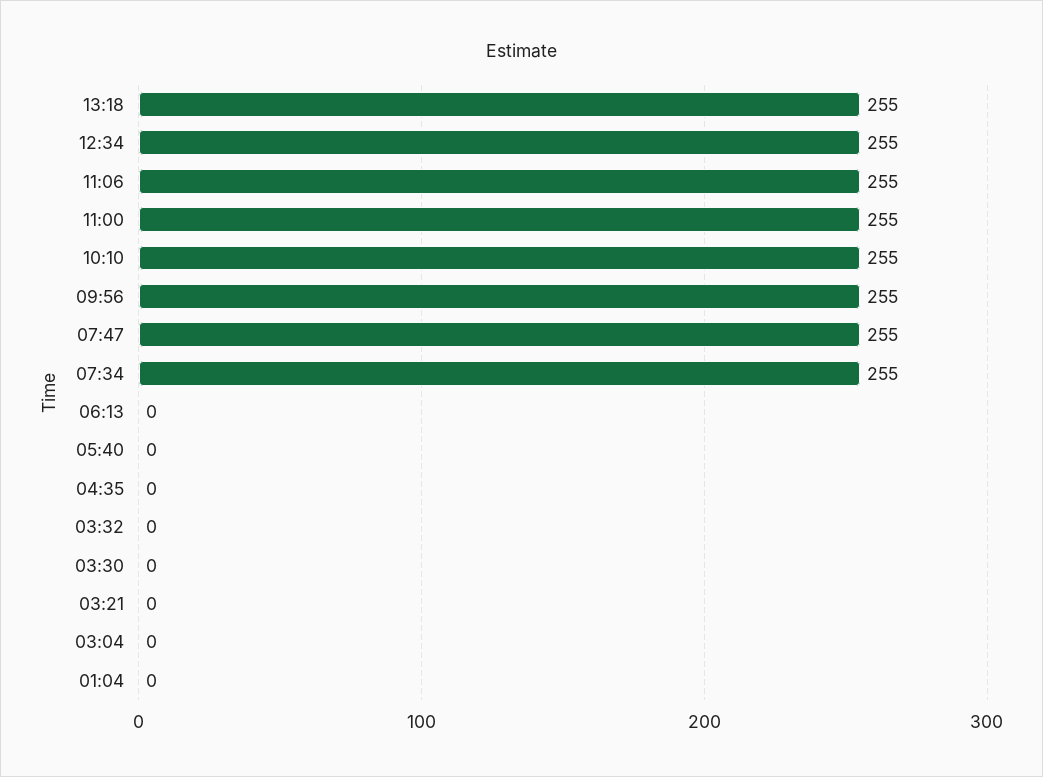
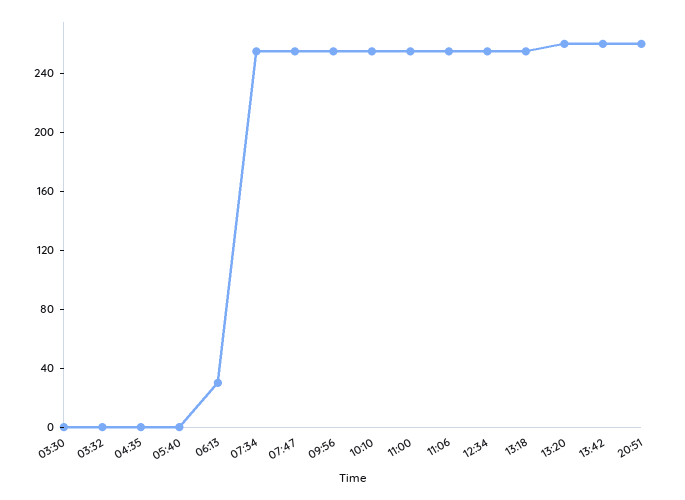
06:13: 0 -> 30
03:21: 0 -> none
03:04: 0 -> none
01:04: 0 -> none
13:20: none -> 260
13:42: none -> 260
20:51: none -> 260

